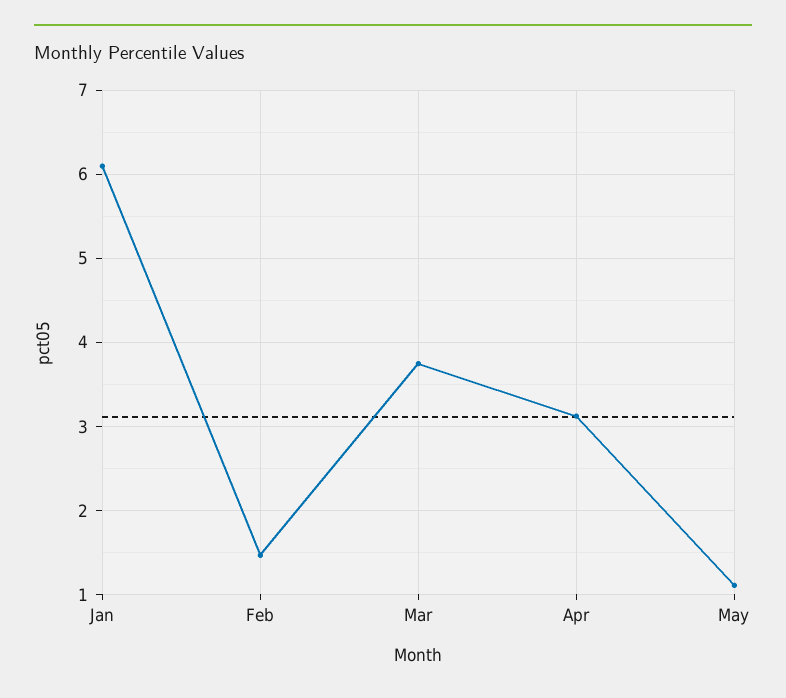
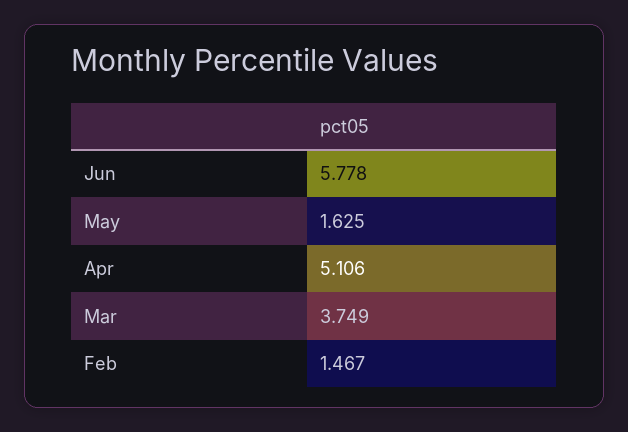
Jan: 6.1 -> none
Apr: 3.1 -> 5.106
May: 1.1 -> 1.625
Jun: none -> 5.778

